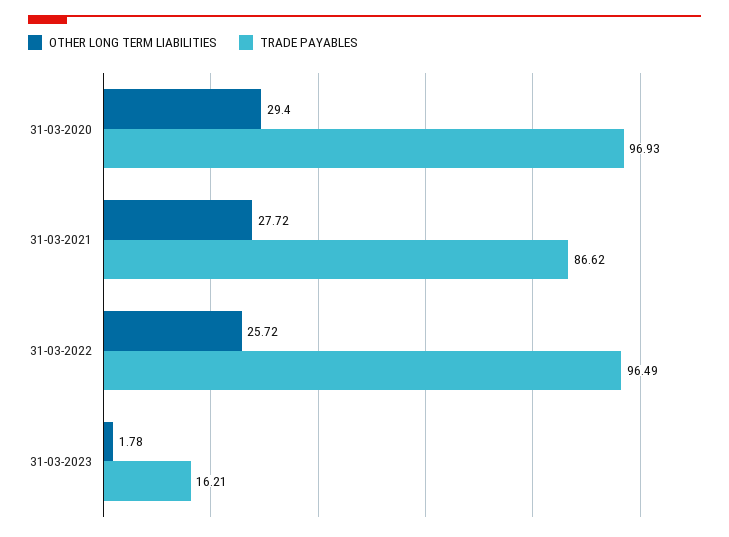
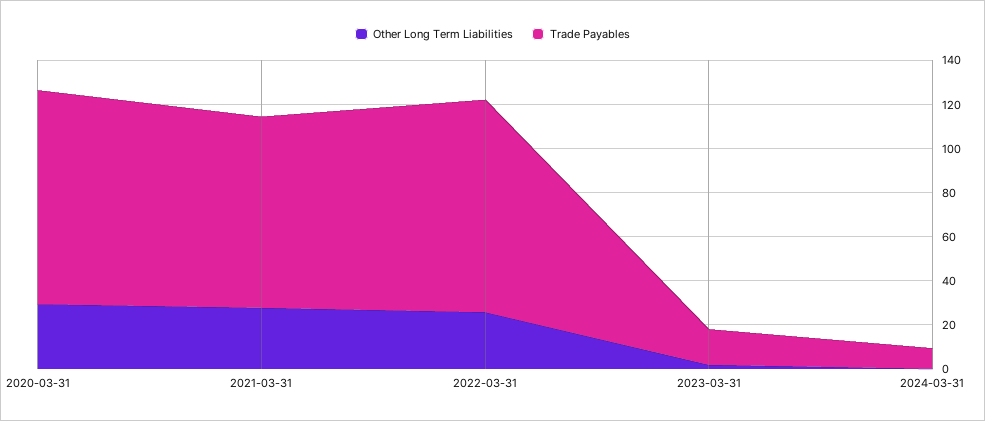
OTHER LONG TERM LIABILITIES, 2024-03-31: none -> 0
TRADE PAYABLES, 2024-03-31: none -> 10

